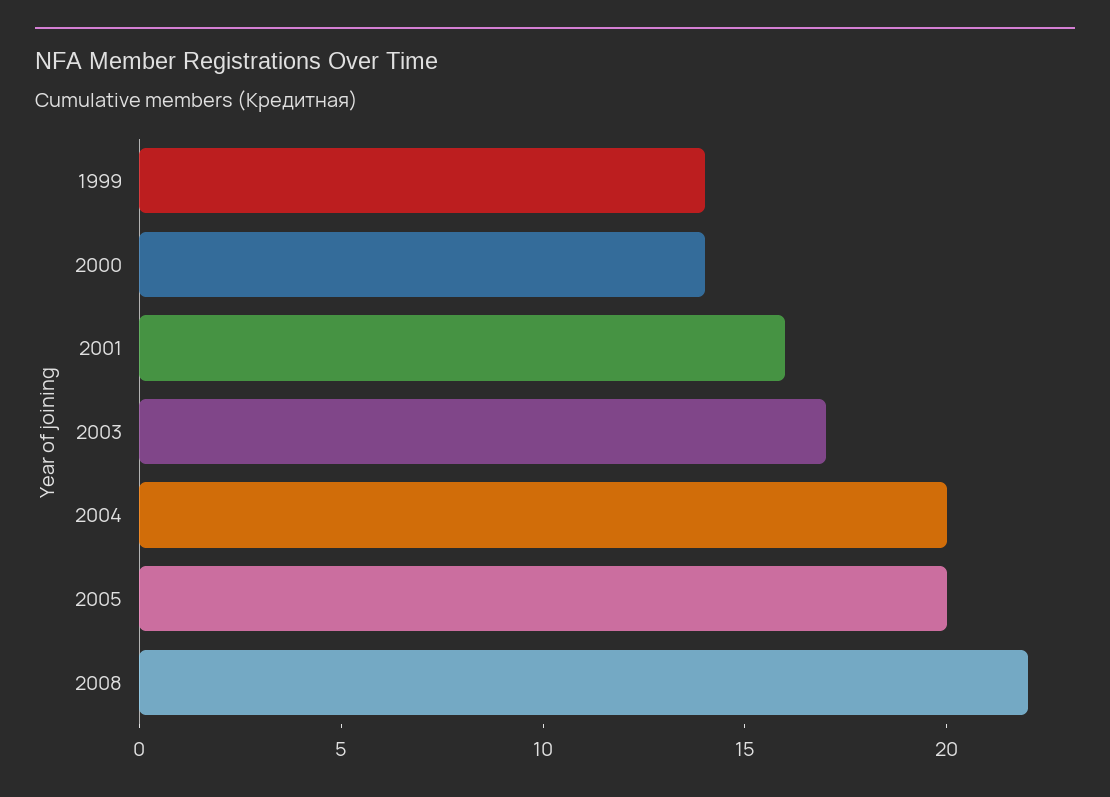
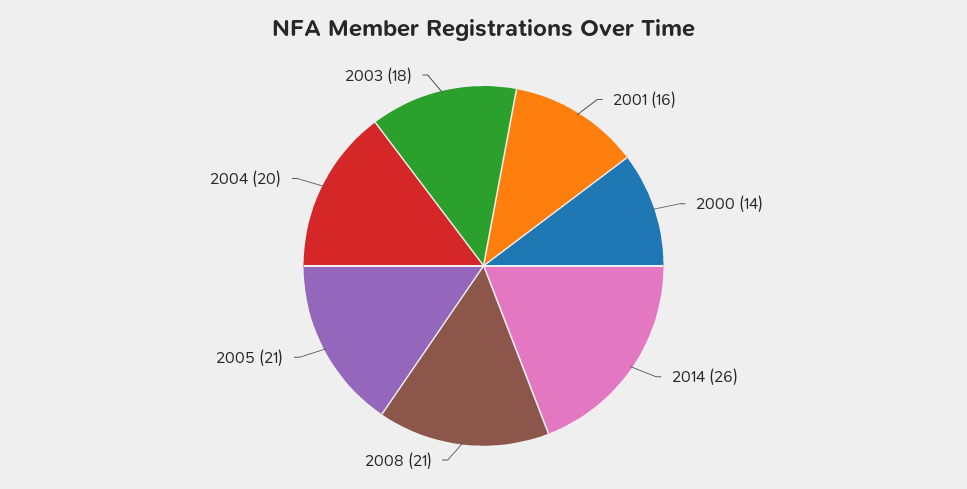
1999: 14 -> none
2003: 17 -> 18
2005: 20 -> 21
2008: 22 -> 21
2014: none -> 26

